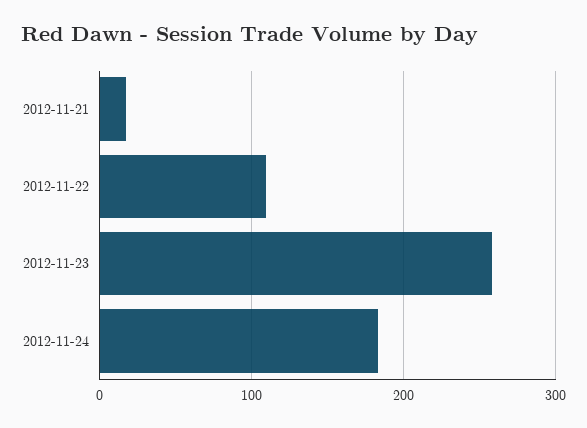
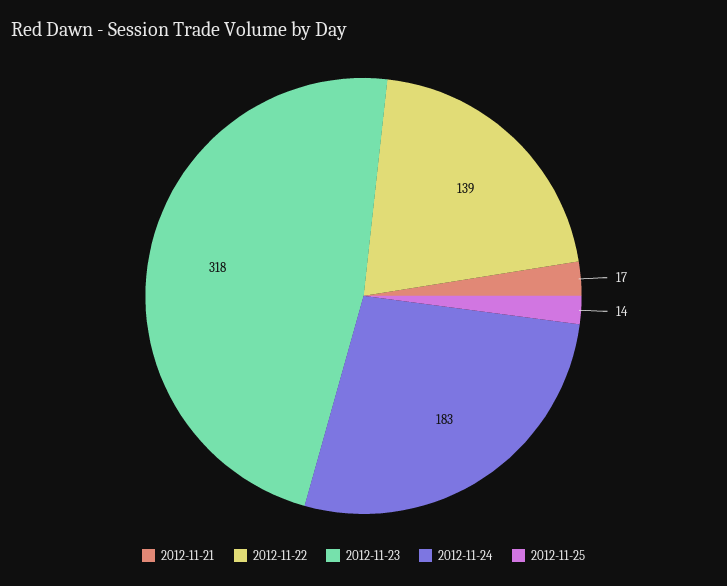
2012-11-22: 110 -> 139
2012-11-23: 260 -> 318
2012-11-25: none -> 14

